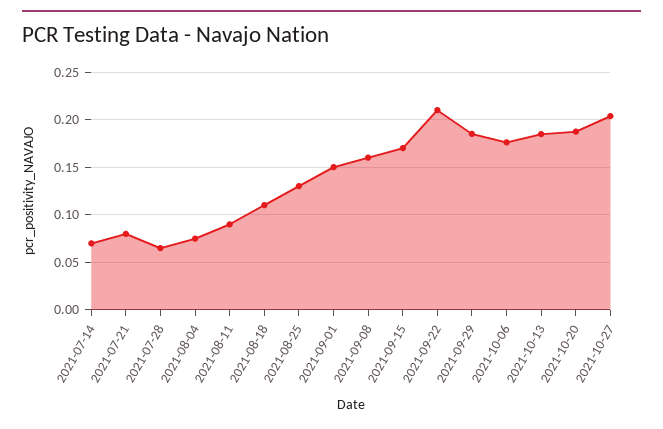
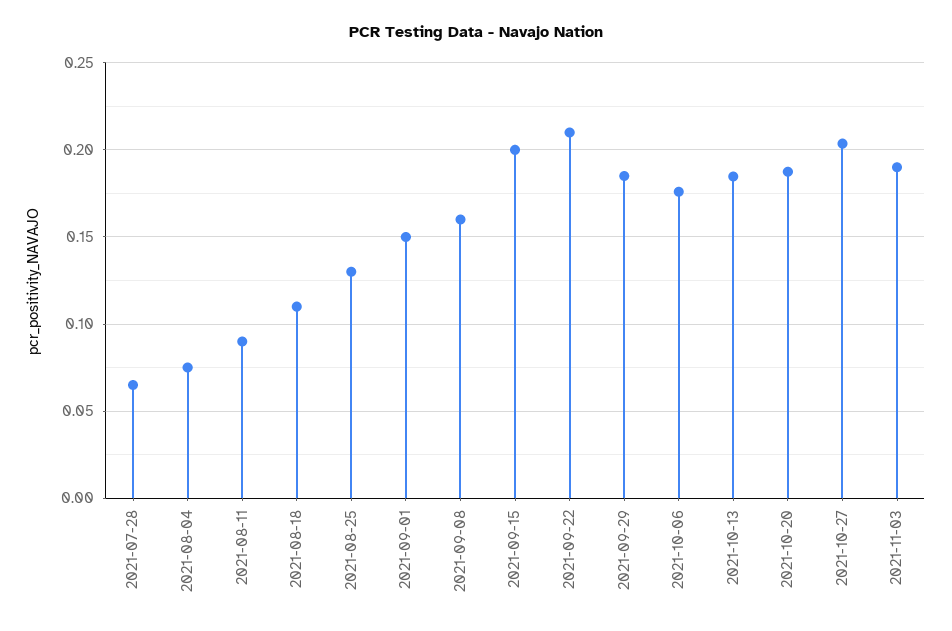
2021-07-14: 0.07 -> none
2021-07-21: 0.08 -> none
2021-09-15: 0.17 -> 0.2
2021-11-03: none -> 0.19

